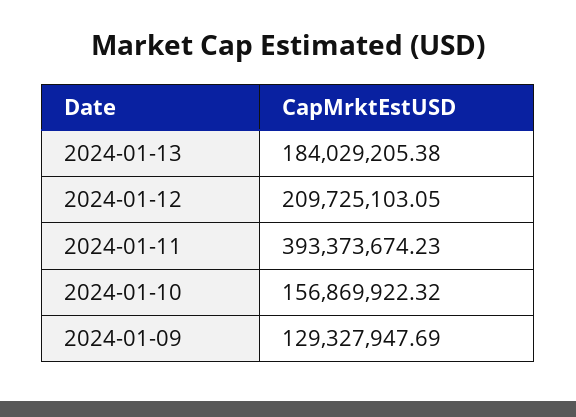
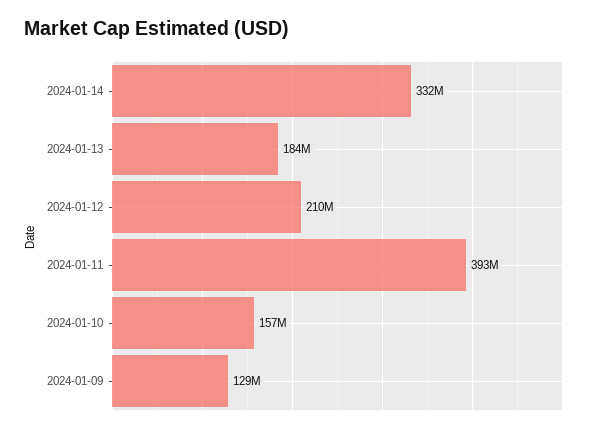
2024-01-14: none -> 332000000

